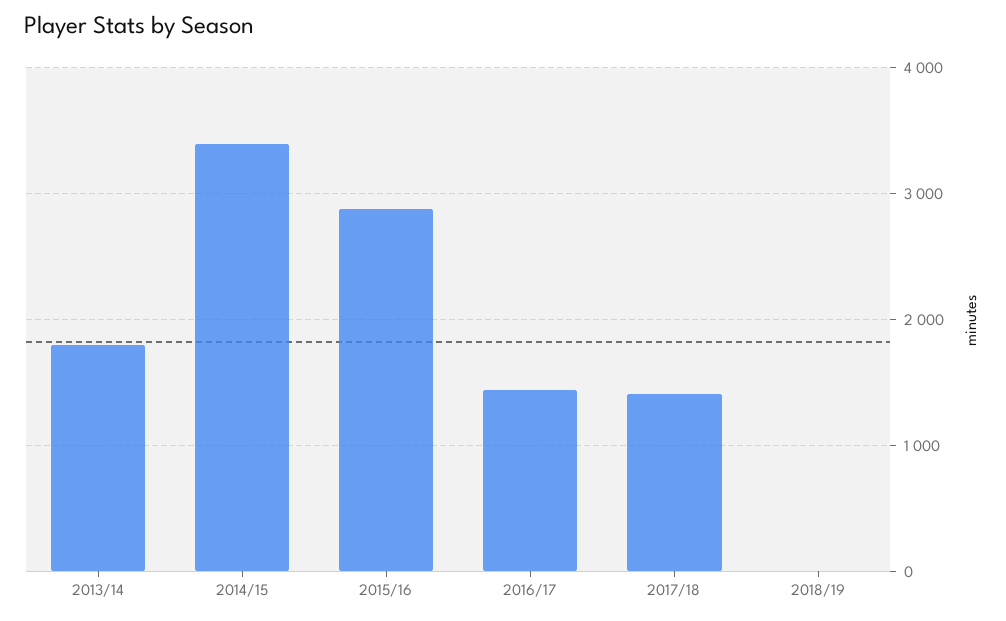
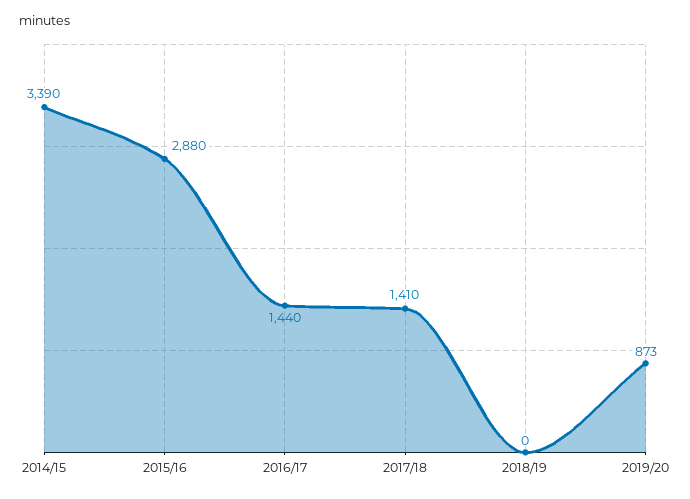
2013/14: 1800 -> none
2019/20: none -> 873

